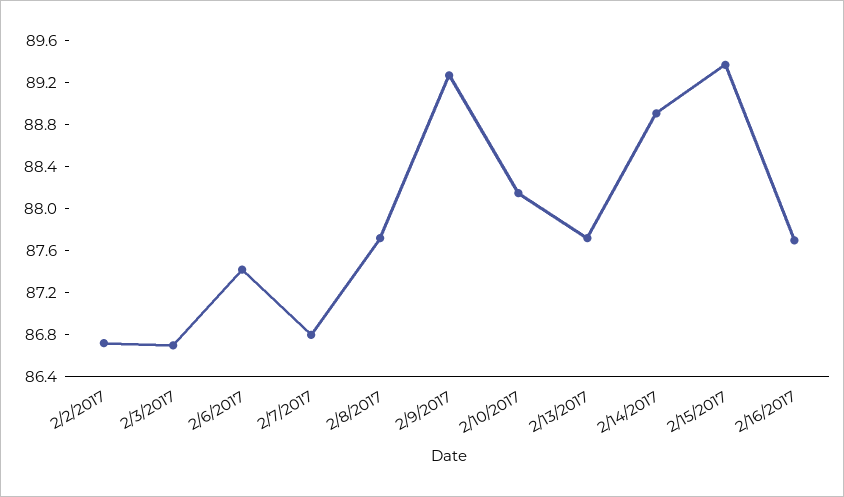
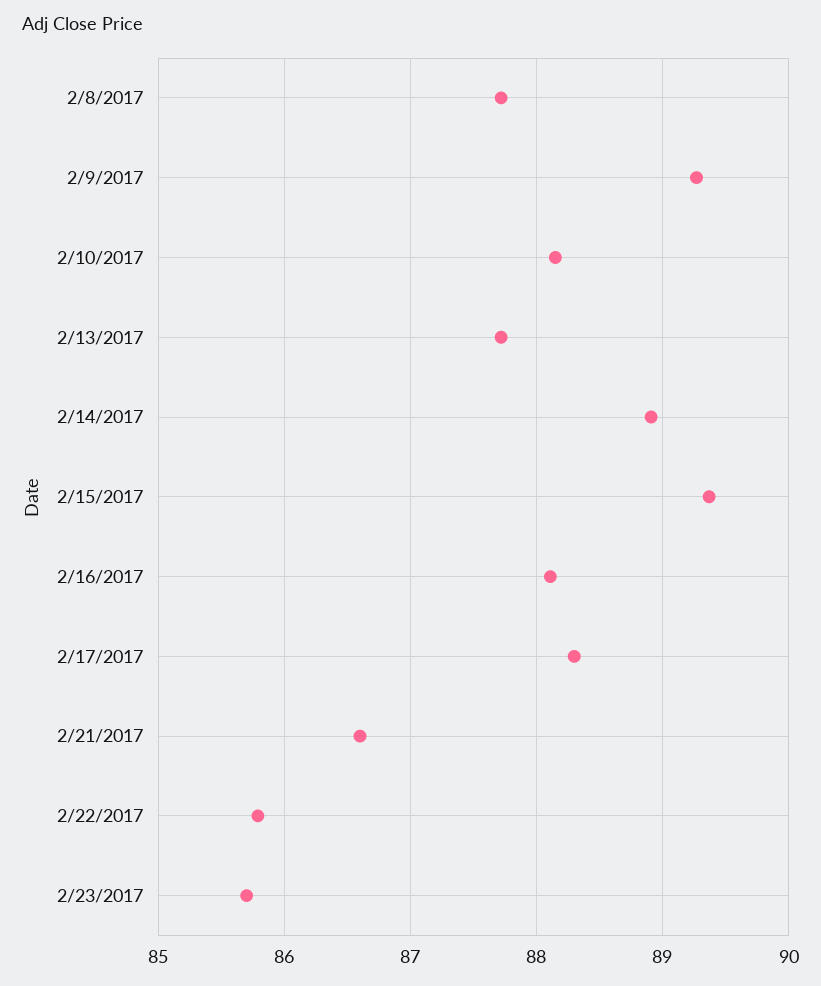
2/2/2017: 86.7 -> none
2/3/2017: 86.7 -> none
2/6/2017: 87.4 -> none
2/7/2017: 86.8 -> none
2/16/2017: 87.7 -> 88.1
2/17/2017: none -> 88.3
2/21/2017: none -> 86.6
2/22/2017: none -> 85.8
2/23/2017: none -> 85.7

